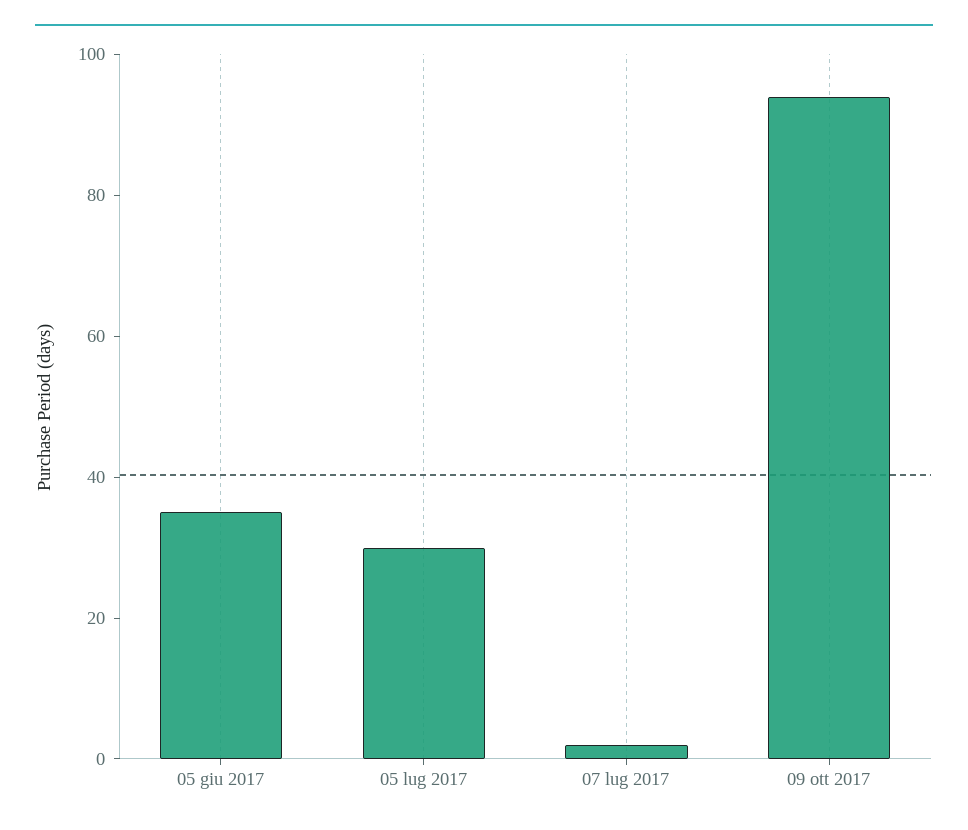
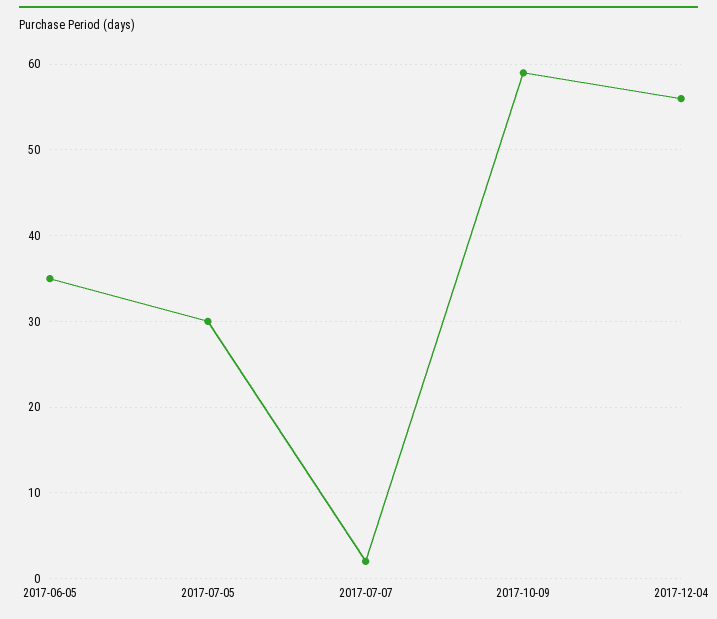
09 ott 2017: 95 -> 59
2017-12-04: none -> 56

